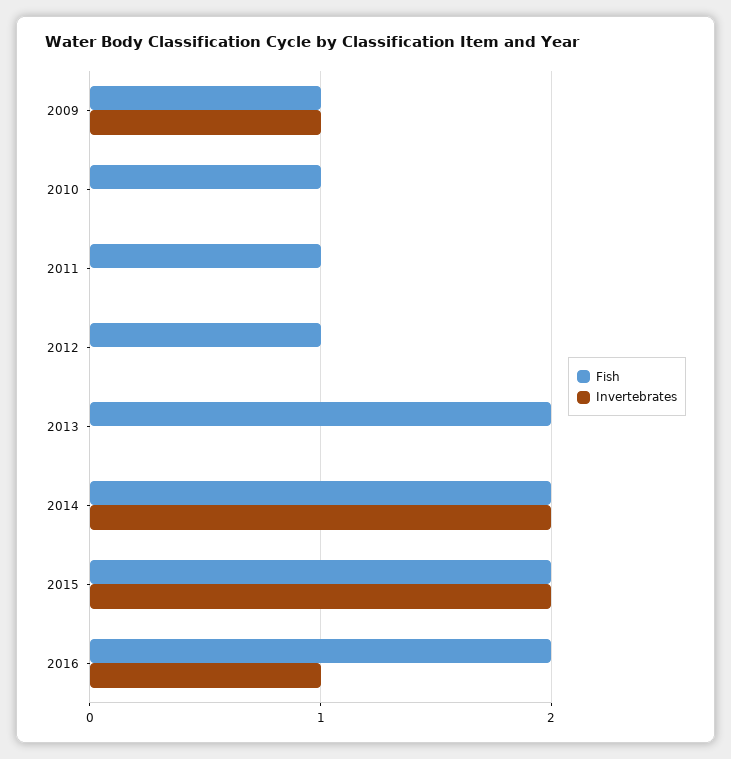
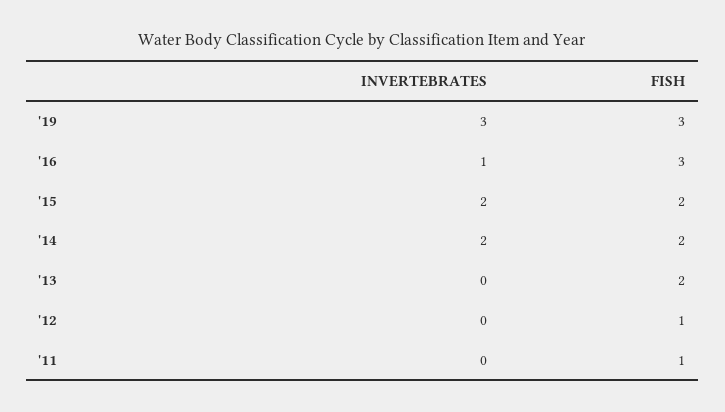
Fish, 2009: 1 -> none
Invertebrates, 2009: 1 -> none
Fish, 2010: 1 -> none
Invertebrates, 2010: 0 -> none
Fish, 2016: 2 -> 3
Invertebrates, '19: none -> 3
Fish, '19: none -> 3

